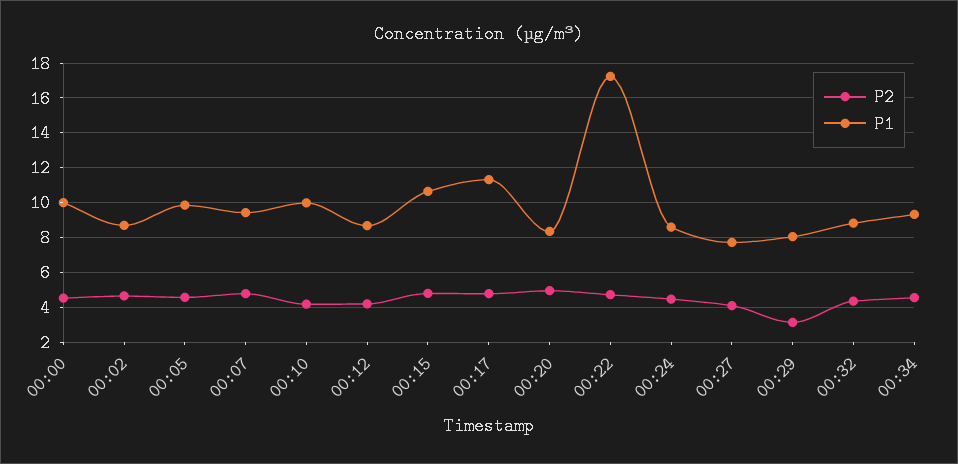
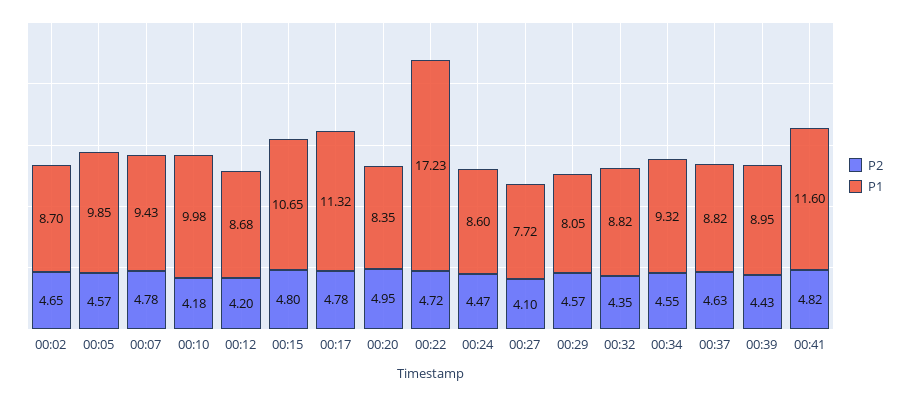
P2, 00:00: 4.5 -> none
P1, 00:00: 10 -> none
P2, 00:29: 3 -> 4.57
P2, 00:37: none -> 4.63
P1, 00:37: none -> 8.82
P2, 00:39: none -> 4.43
P1, 00:39: none -> 8.95
P2, 00:41: none -> 4.82
P1, 00:41: none -> 11.6

